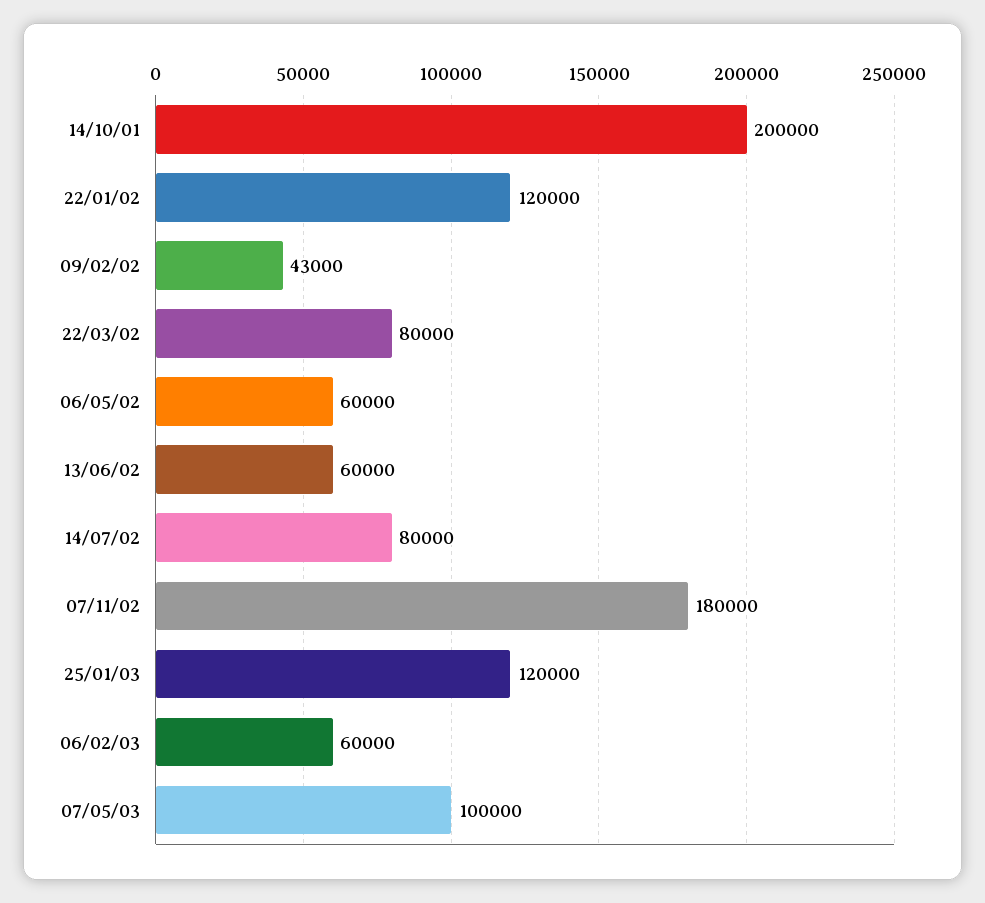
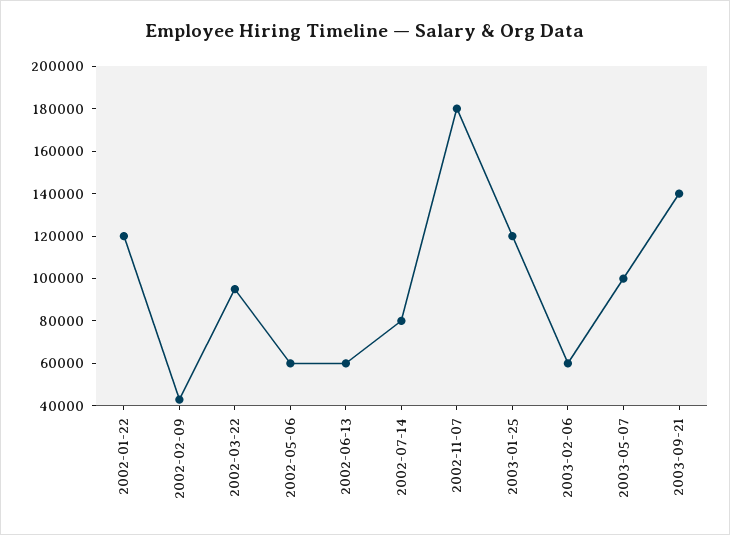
14/10/01: 200000 -> none
22/03/02: 80000 -> 95000
2003-09-21: none -> 140000

